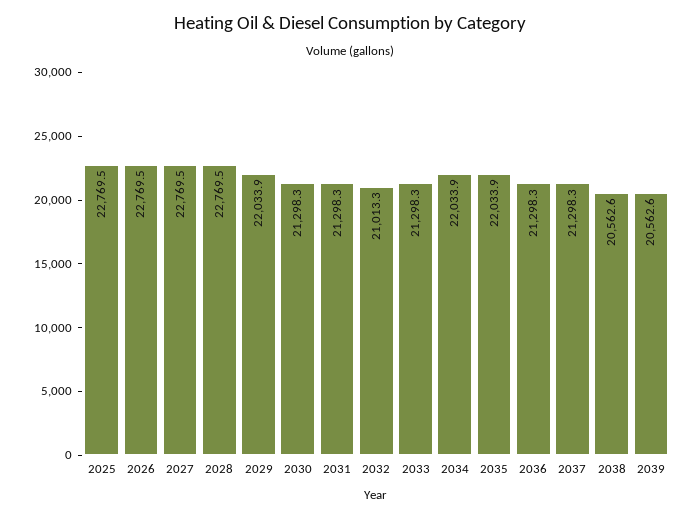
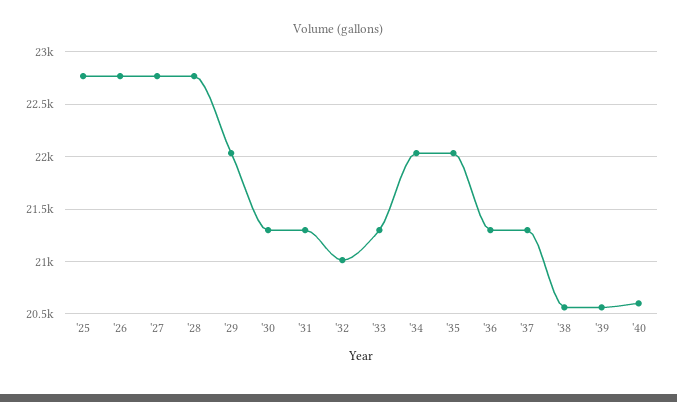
'40: none -> 20600

